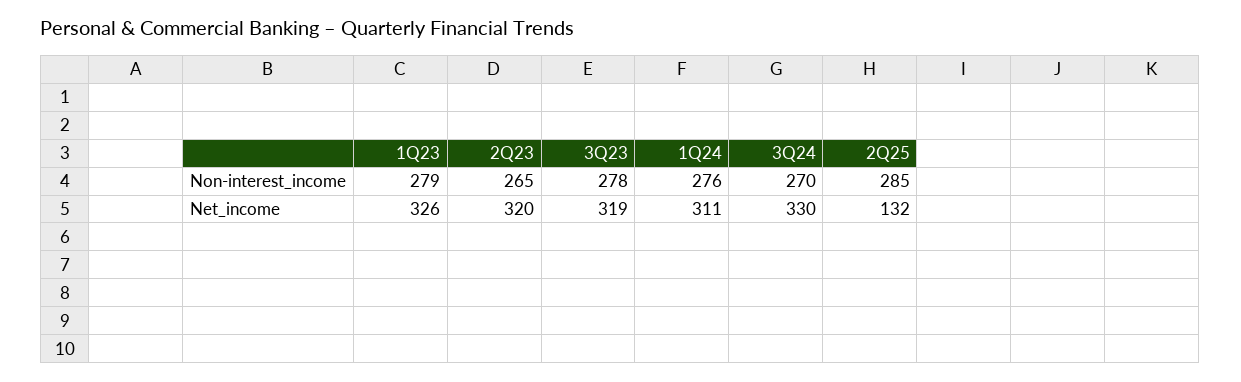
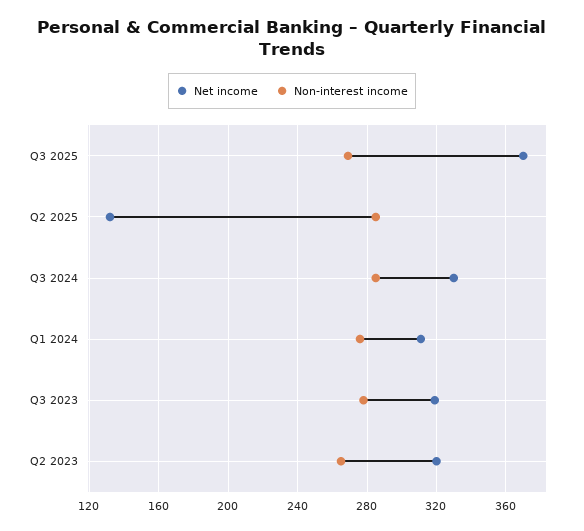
Non-interest_income, 1Q23: 279 -> none
Non-interest_income, 3Q24: 270 -> 285
Net_income, 1Q23: 326 -> none
Net_income, Q3 2025: none -> 370
Non-interest_income, Q3 2025: none -> 270

